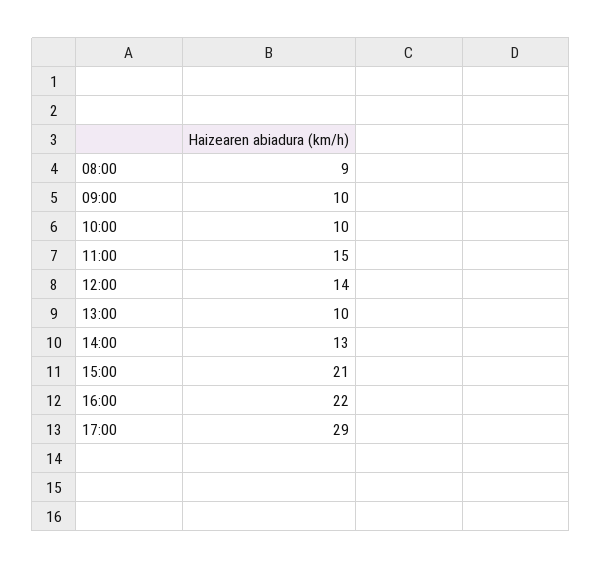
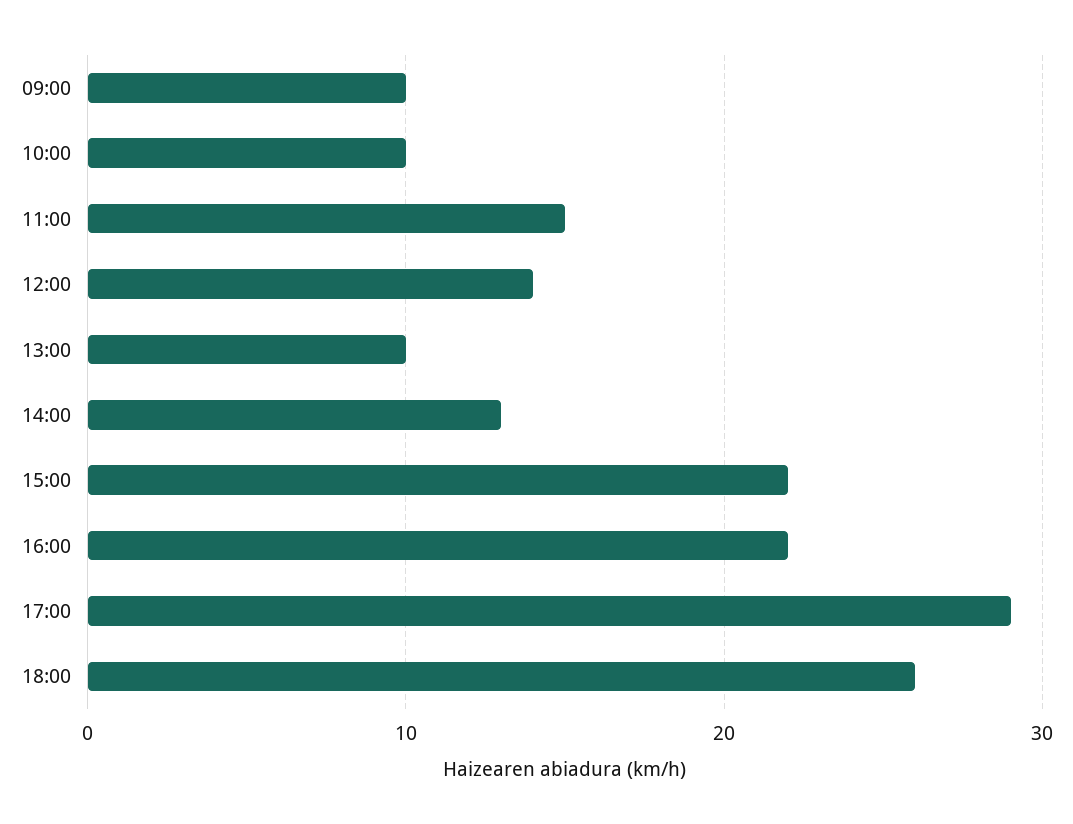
08:00: 9 -> none
15:00: 21 -> 22
18:00: none -> 26

